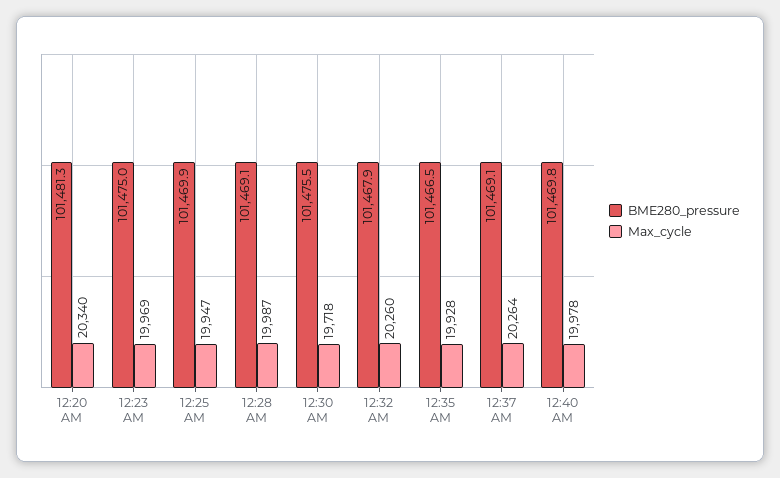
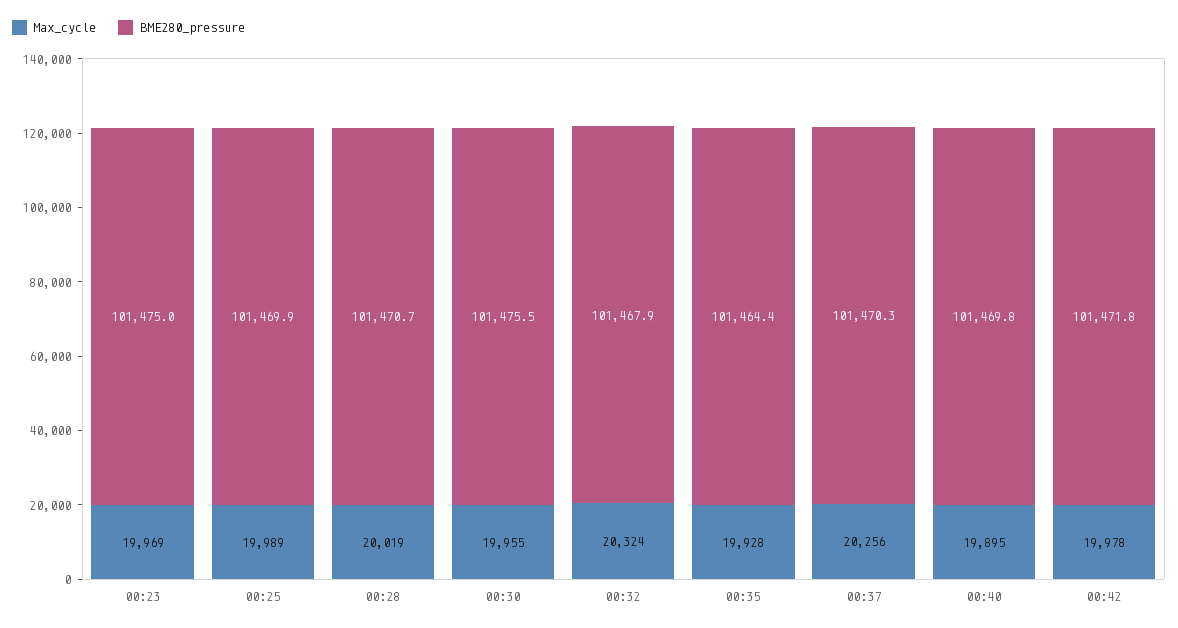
BME280_pressure, 12:20 AM: 101481.3 -> none
Max_cycle, 12:20 AM: 20340 -> none
Max_cycle, 12:25 AM: 19947 -> 19989
BME280_pressure, 12:28 AM: 101469.1 -> 101470.7
Max_cycle, 12:28 AM: 19987 -> 20019
Max_cycle, 12:30 AM: 19718 -> 19955
Max_cycle, 12:32 AM: 20260 -> 20324
BME280_pressure, 12:35 AM: 101466.5 -> 101464.4
BME280_pressure, 12:37 AM: 101469.1 -> 101470.3
Max_cycle, 12:37 AM: 20264 -> 20256
Max_cycle, 12:40 AM: 19978 -> 19895
Max_cycle, 00:42: none -> 19978
BME280_pressure, 00:42: none -> 101471.8

